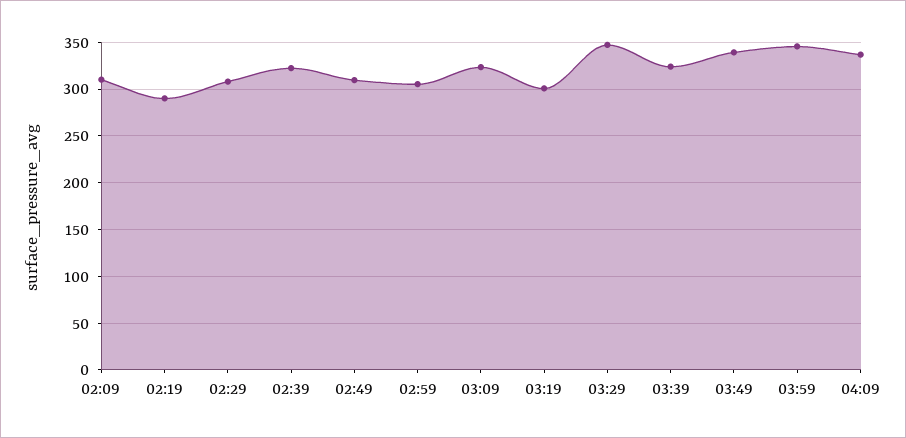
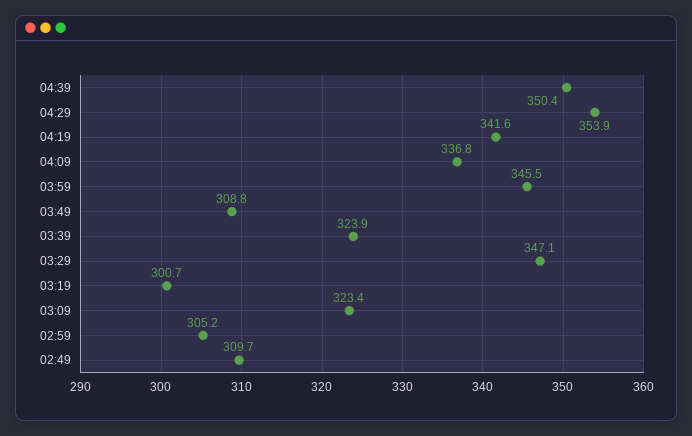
02:09: 310 -> none
02:19: 290 -> none
02:29: 310 -> none
02:39: 320 -> none
03:49: 340 -> 308.8
04:39: none -> 350.4
04:29: none -> 353.9
04:19: none -> 341.6

